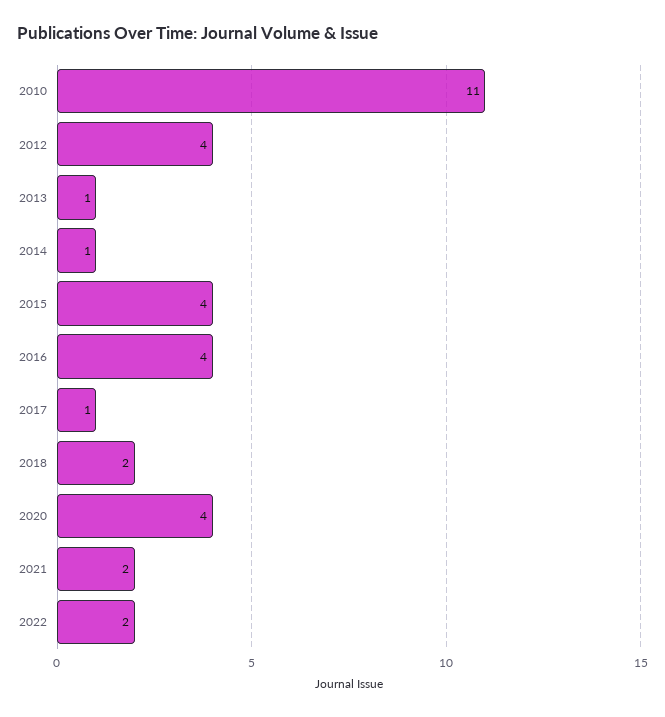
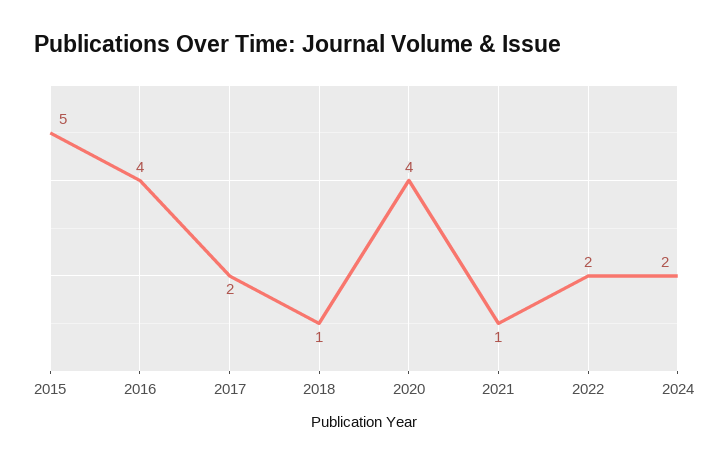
2010: 11 -> none
2012: 4 -> none
2013: 1 -> none
2014: 1 -> none
2015: 4 -> 5
2017: 1 -> 2
2018: 2 -> 1
2021: 2 -> 1
2024: none -> 2

